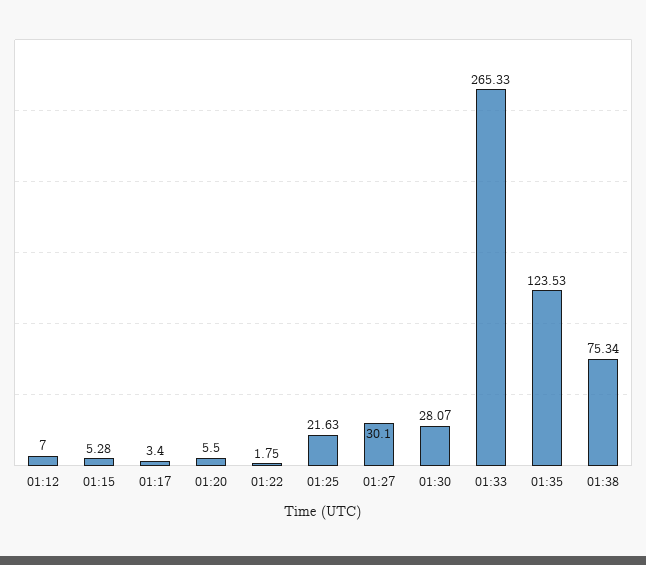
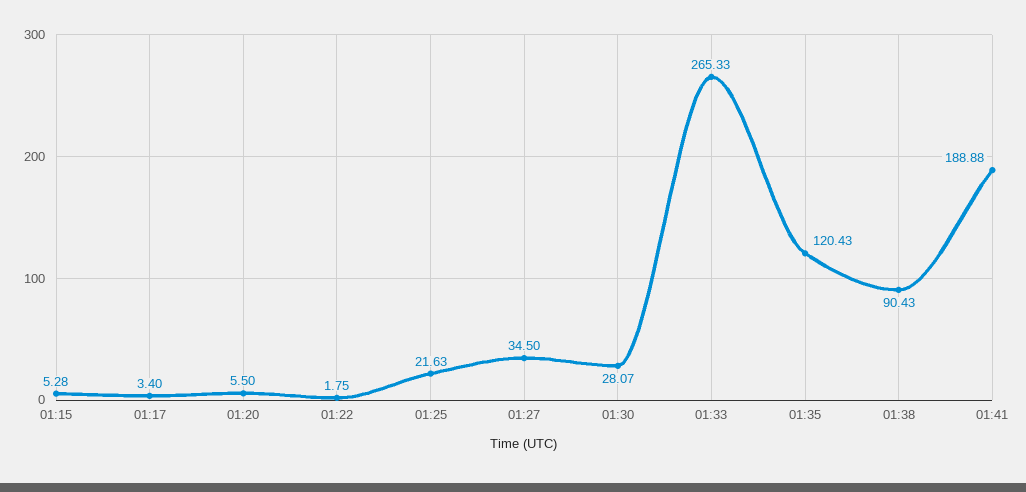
01:12: 7 -> none
01:27: 30.1 -> 34.5
01:35: 123.53 -> 120.43
01:38: 75.34 -> 90.43
01:41: none -> 188.88

